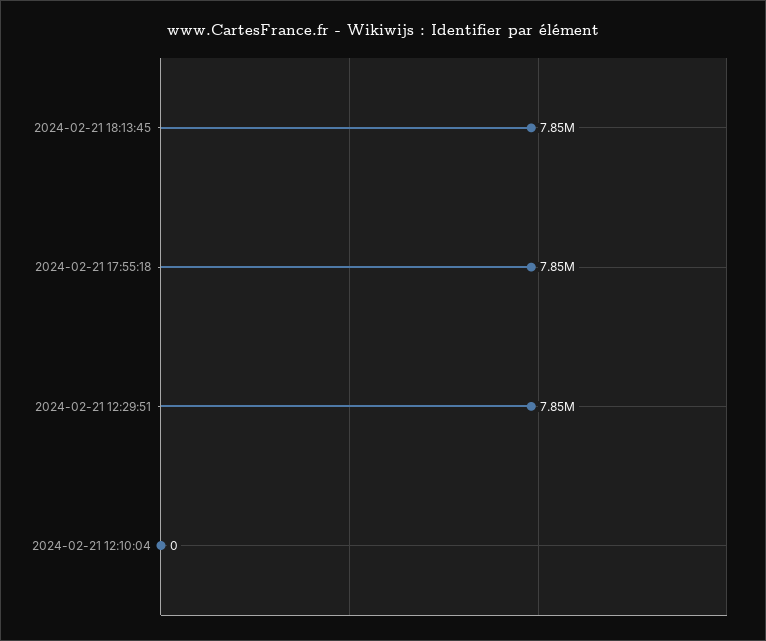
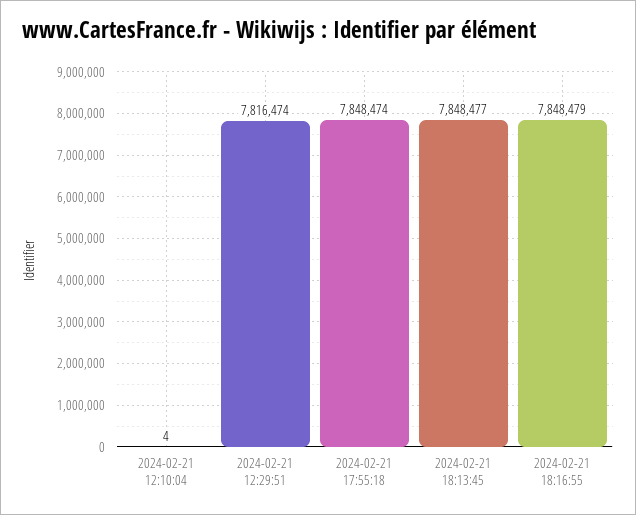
2024-02-21 12:29:51: 7850000 -> 7816474
2024-02-21 12:10:04: 0 -> 4
2024-02-21 18:16:55: none -> 7848479

